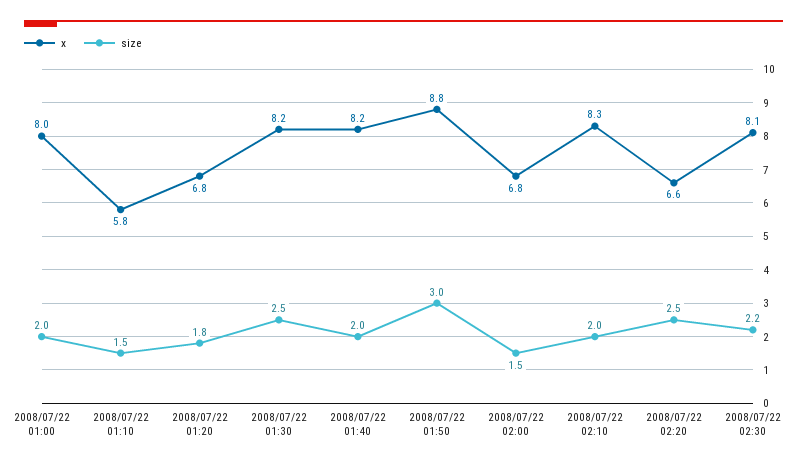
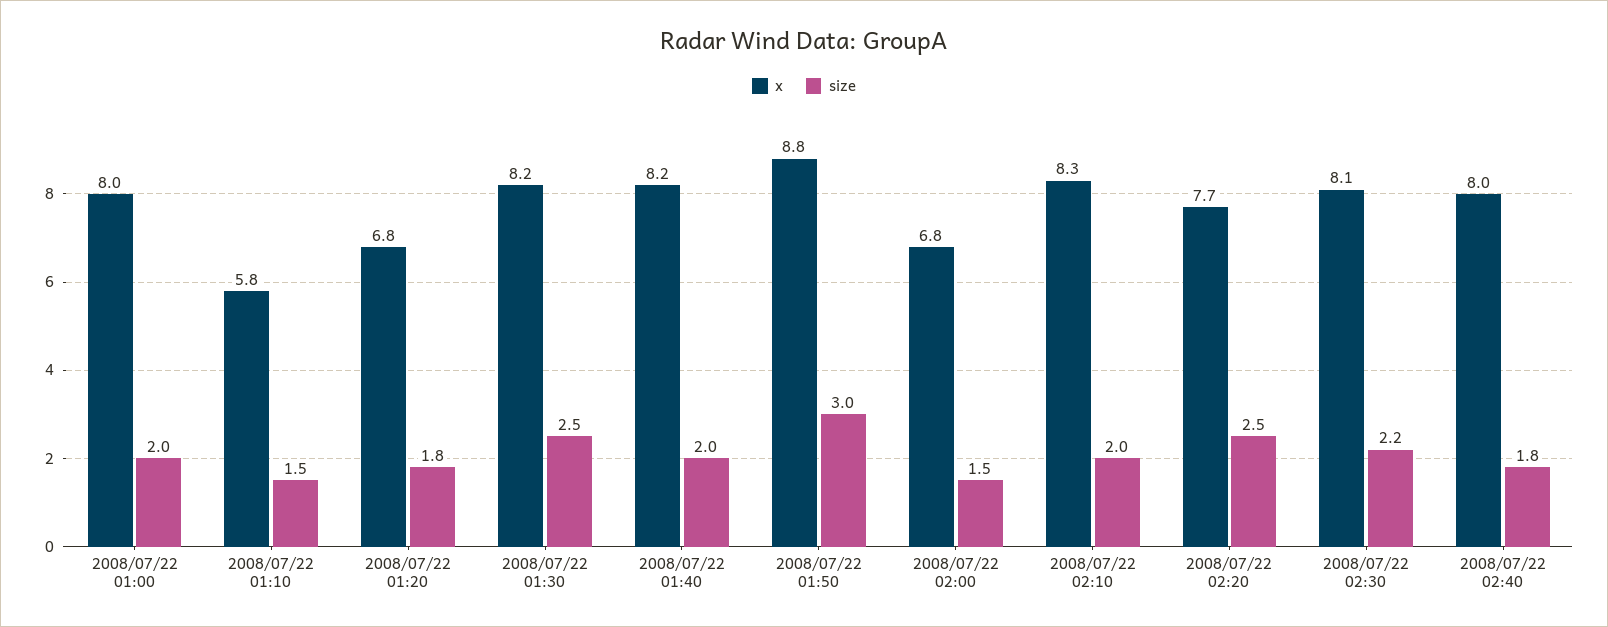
x, 2008/07/22 02:20: 6.6 -> 7.7
x, 2008/07/22 02:40: none -> 8
size, 2008/07/22 02:40: none -> 1.8

